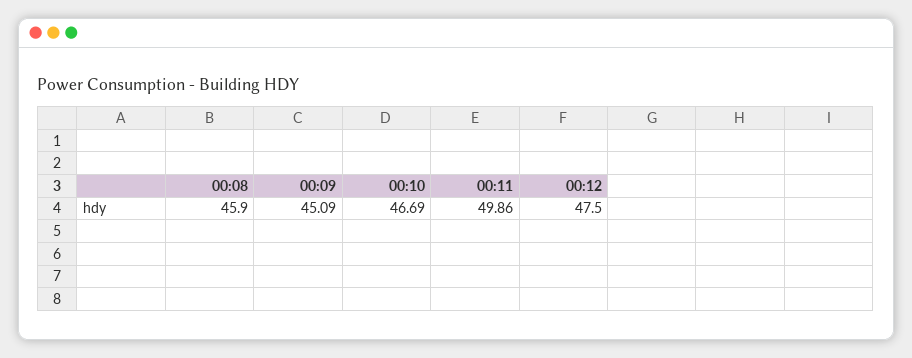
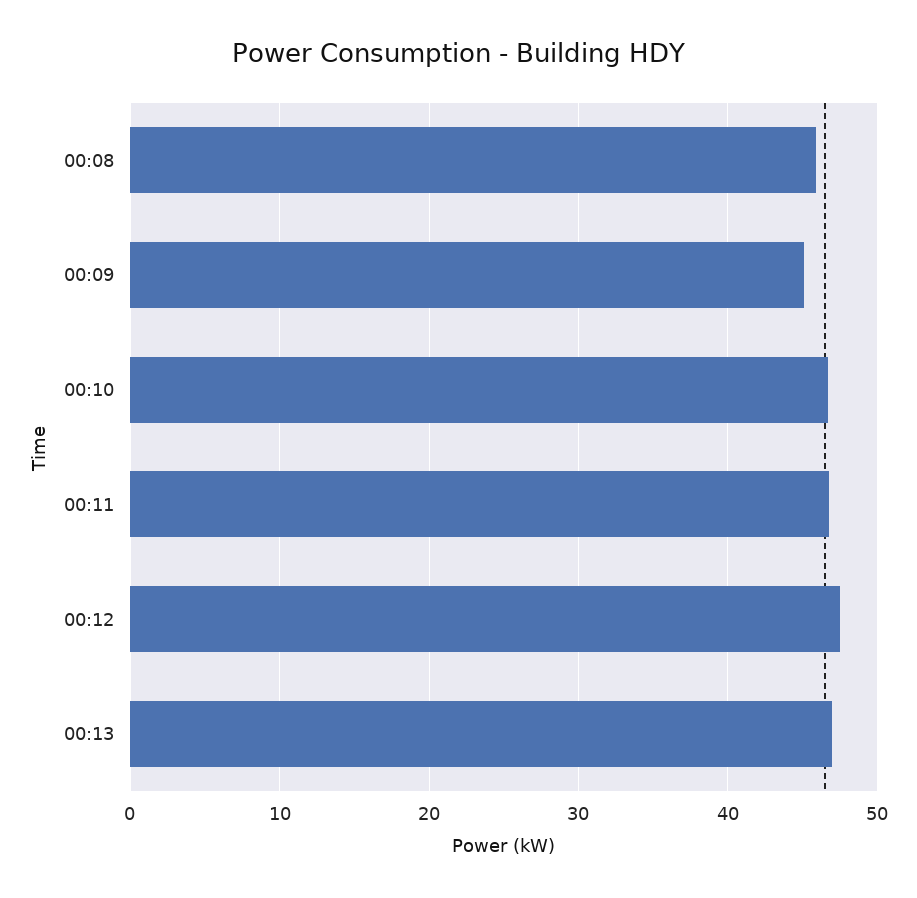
00:11: 49.86 -> 47
00:13: none -> 47

